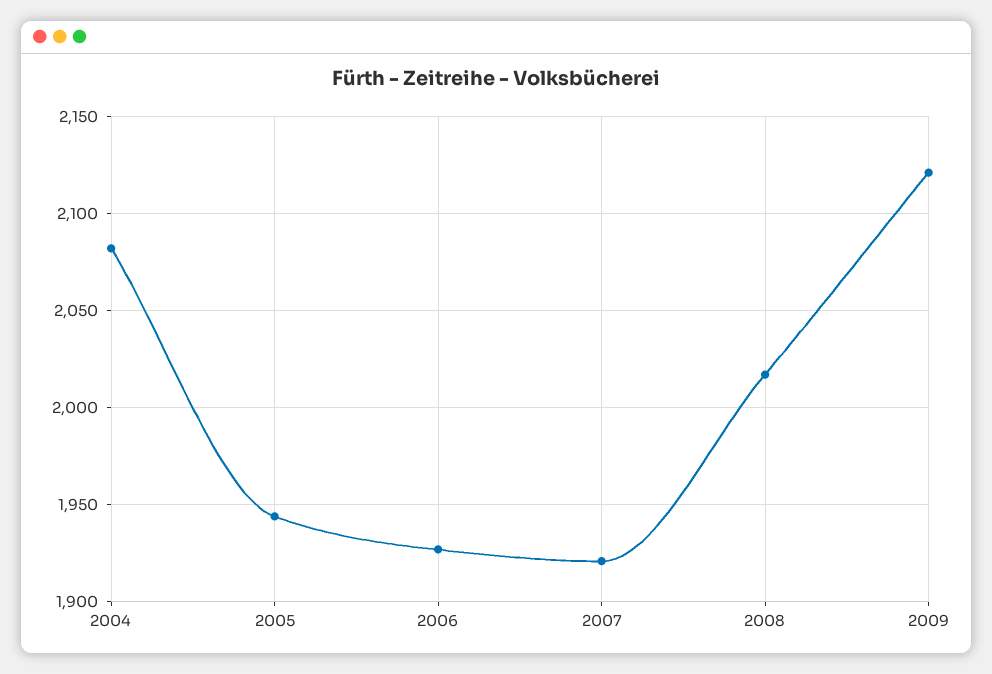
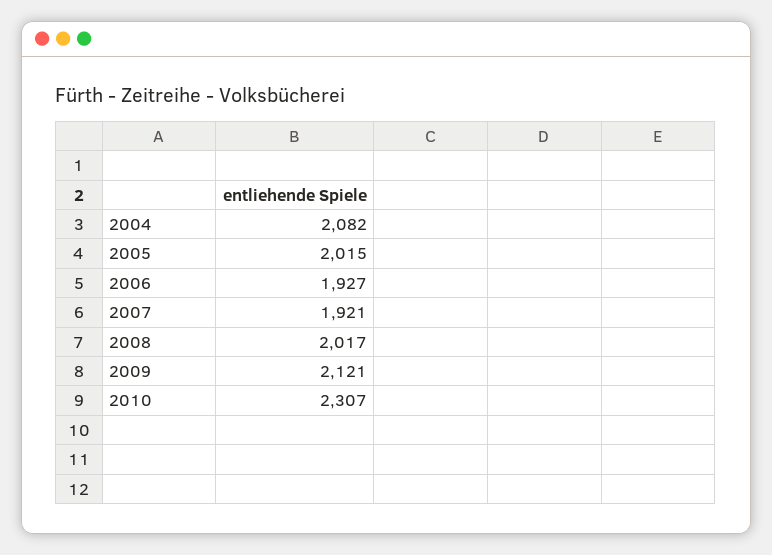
2005: 1945 -> 2015
2010: none -> 2307

